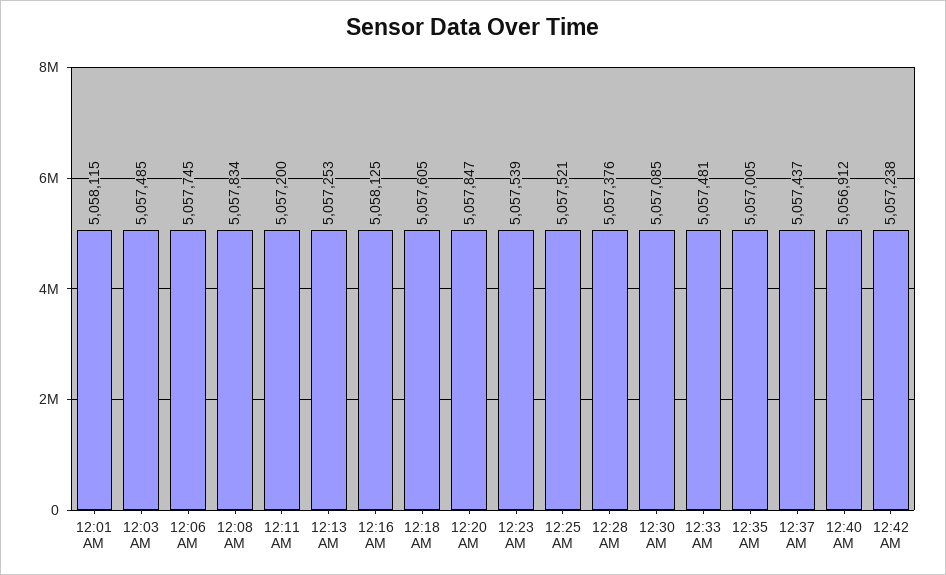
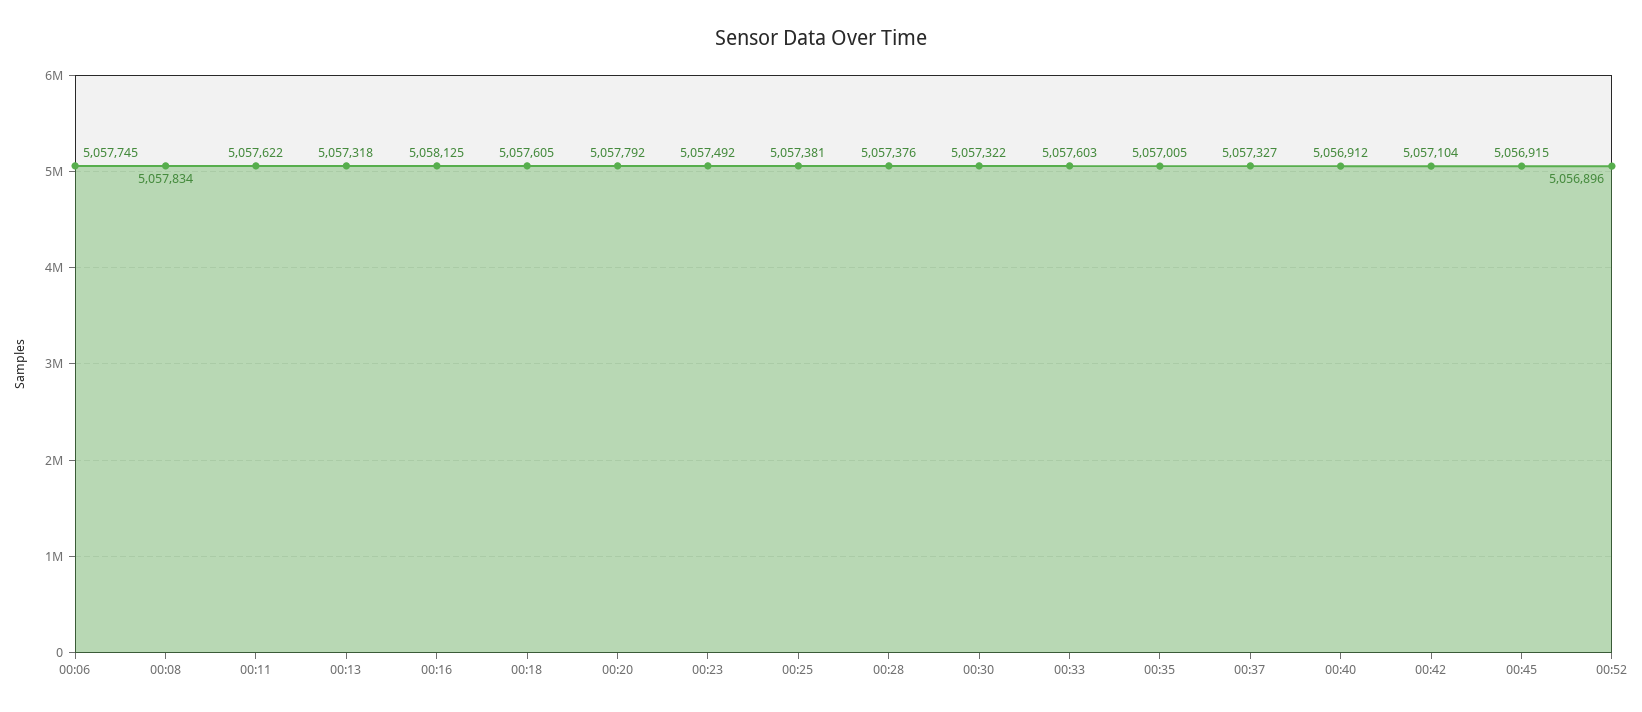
12:01 AM: 5058115 -> none
12:03 AM: 5057485 -> none
12:11 AM: 5057200 -> 5057622
12:13 AM: 5057253 -> 5057318
12:20 AM: 5057847 -> 5057792
12:23 AM: 5057539 -> 5057492
12:25 AM: 5057521 -> 5057381
12:30 AM: 5057085 -> 5057322
12:33 AM: 5057481 -> 5057603
12:37 AM: 5057437 -> 5057327
12:42 AM: 5057238 -> 5057104
00:45: none -> 5056915
00:52: none -> 5056896

